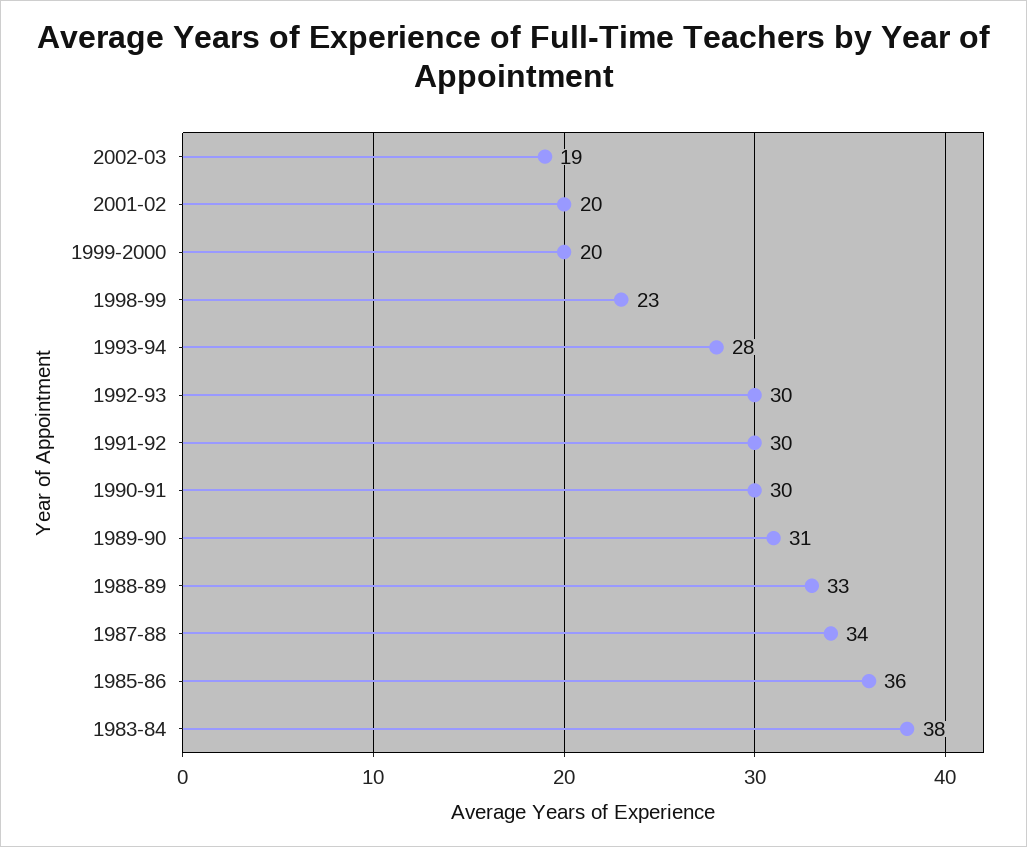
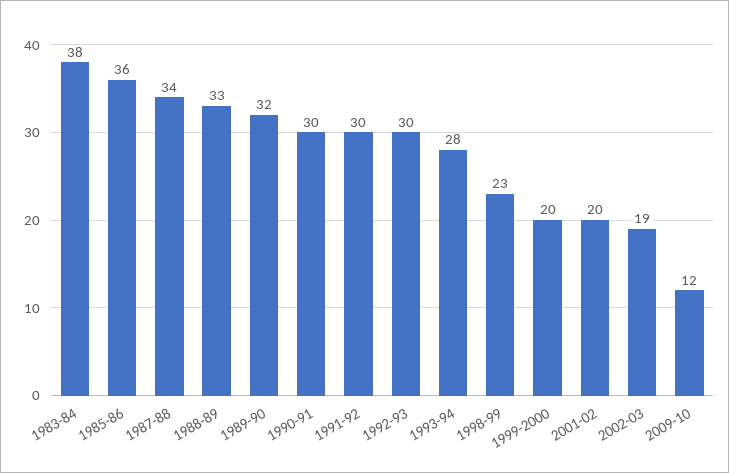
1989-90: 31 -> 32
2009-10: none -> 12

